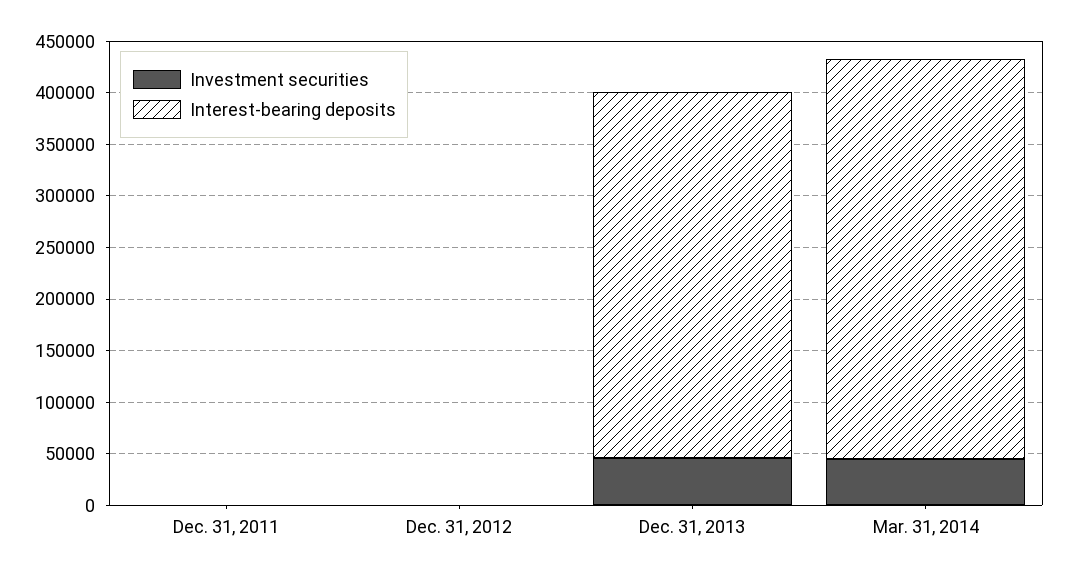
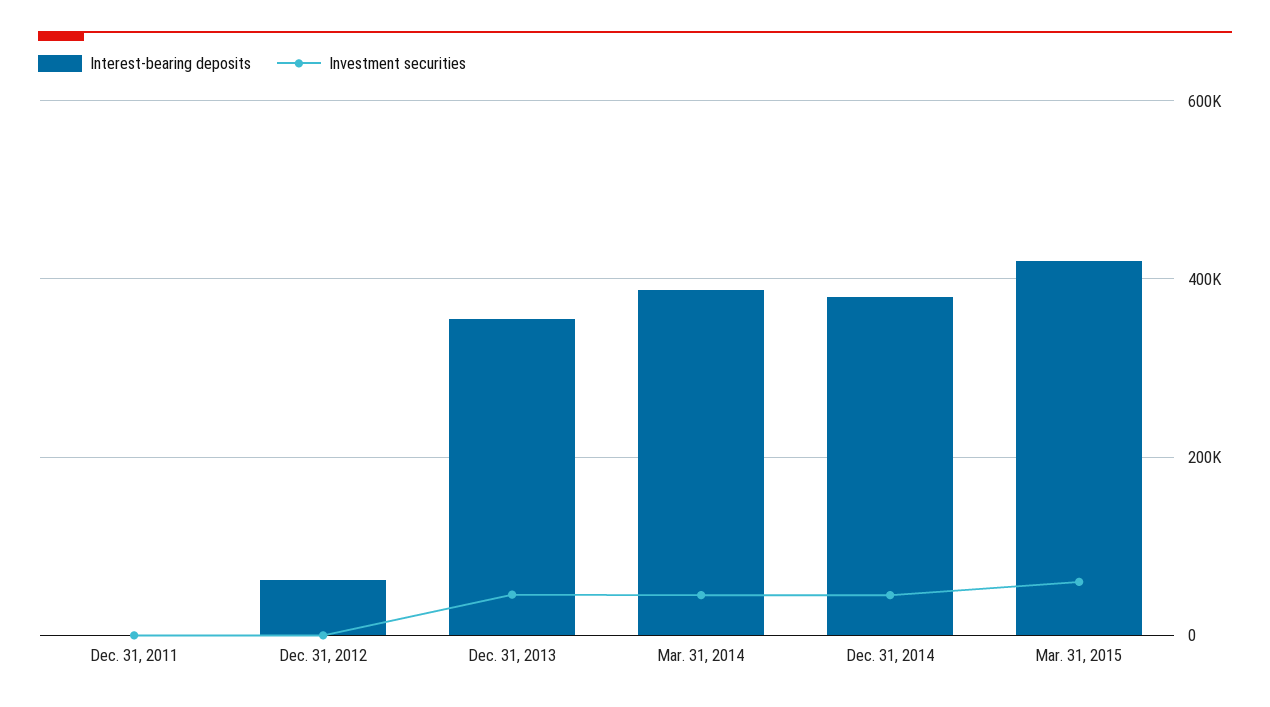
Interest-bearing deposits, Dec. 31, 2012: 0 -> 60000
Interest-bearing deposits, Dec. 31, 2014: none -> 380000
Investment securities, Dec. 31, 2014: none -> 40000
Interest-bearing deposits, Mar. 31, 2015: none -> 420000
Investment securities, Mar. 31, 2015: none -> 60000

